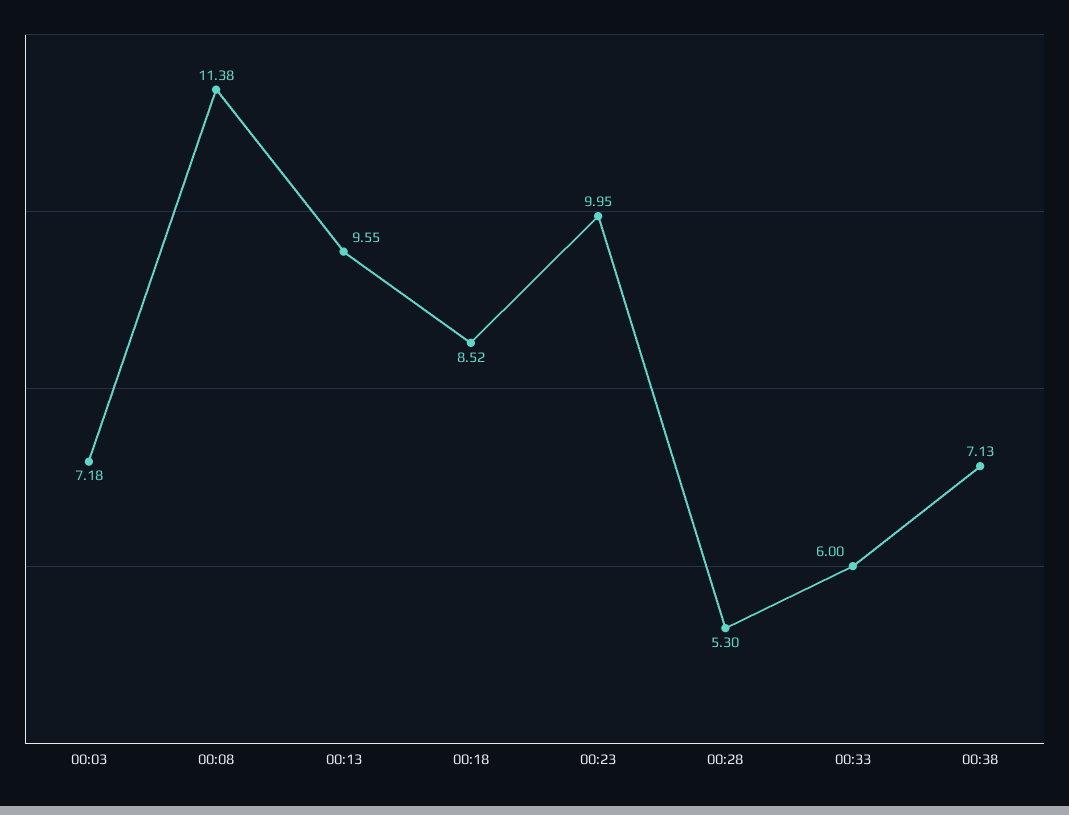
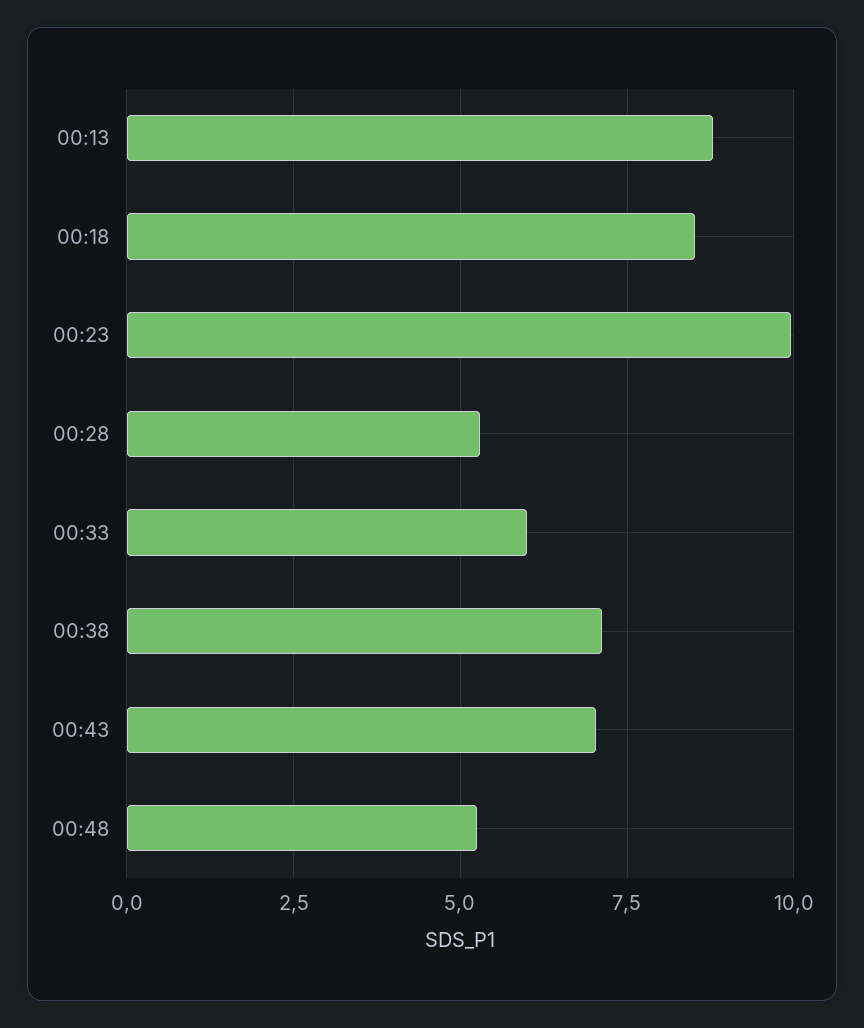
00:03: 7.18 -> none
00:08: 11.38 -> none
00:13: 9.55 -> 8.75
00:43: none -> 7
00:48: none -> 5.25

